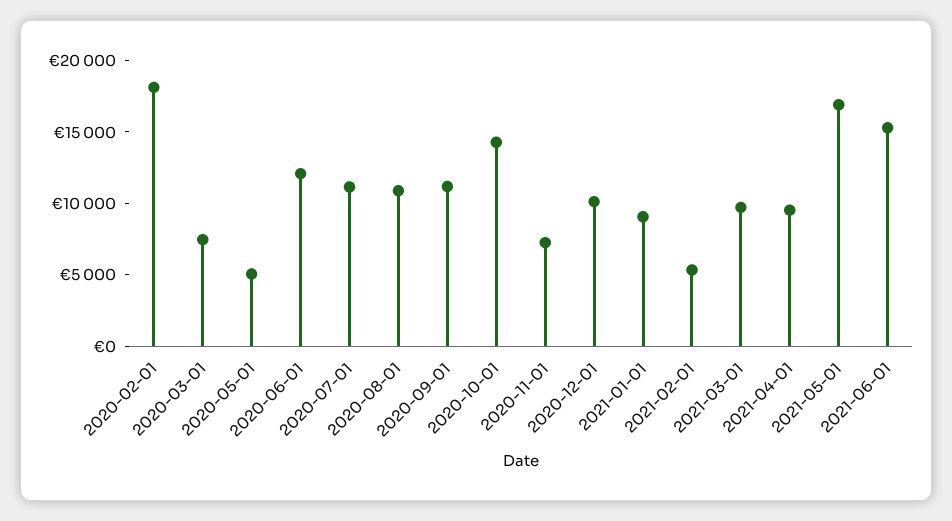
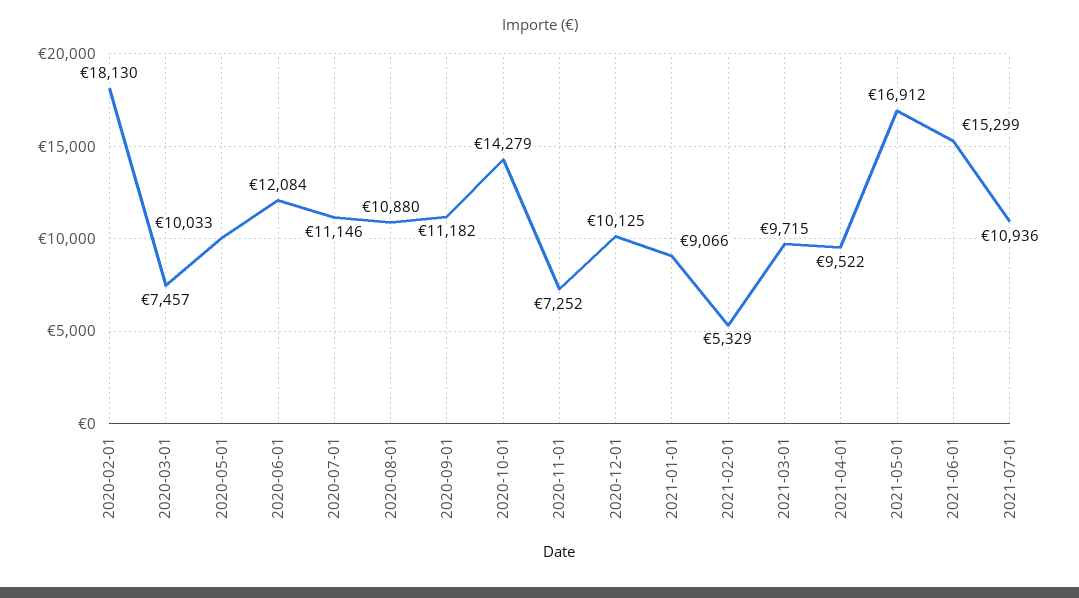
2020-05-01: 5000 -> 10033
2021-07-01: none -> 10936

